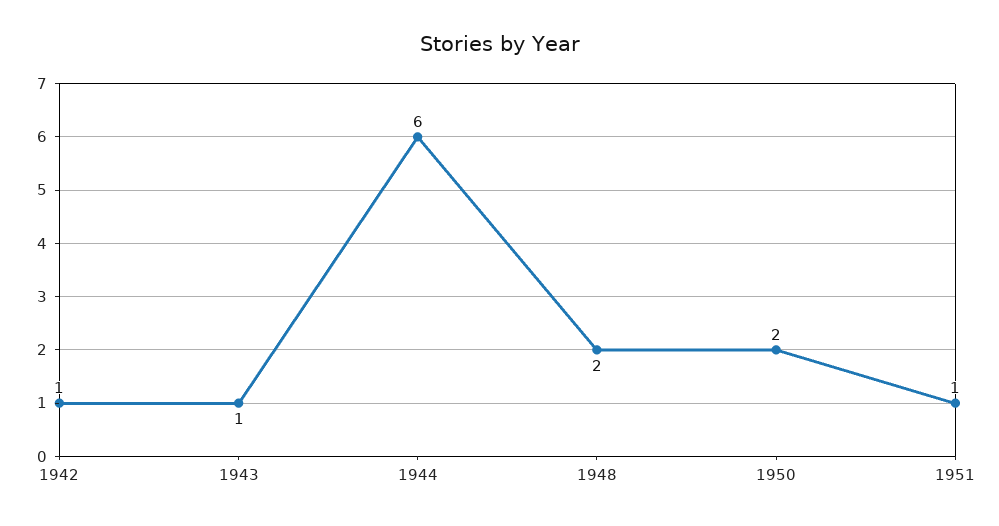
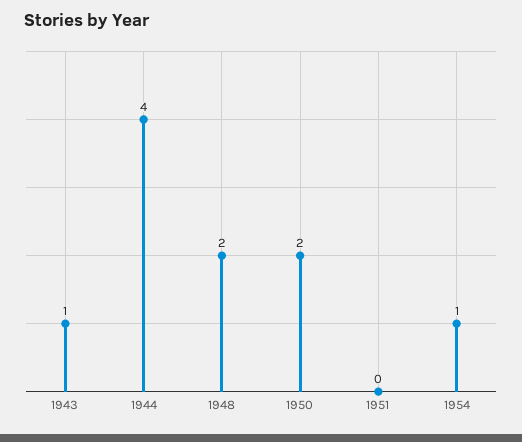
1942: 1 -> none
1944: 6 -> 4
1951: 1 -> 0
1954: none -> 1

